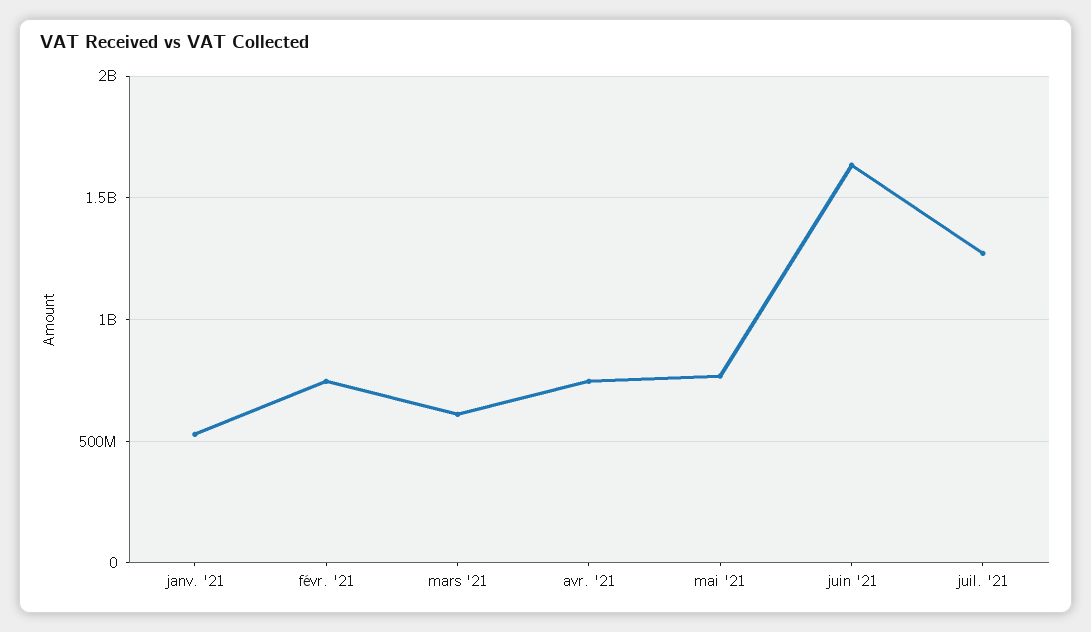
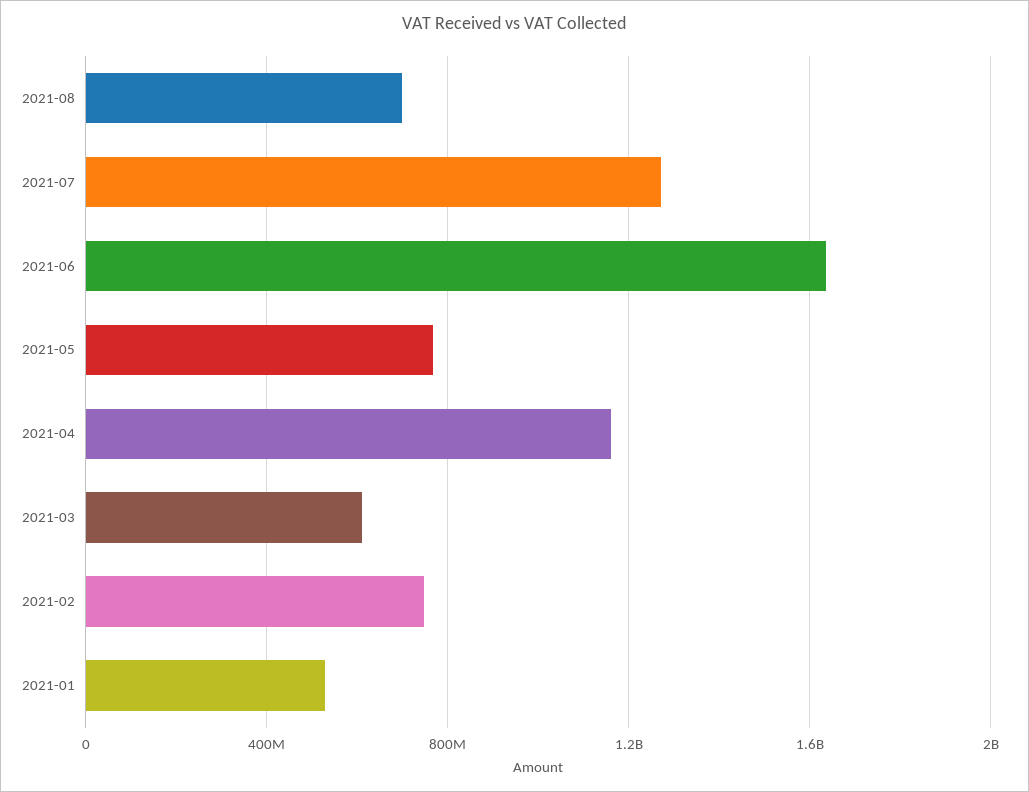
avr. '21: 750000000 -> 1150000000
2021-08: none -> 700000000

